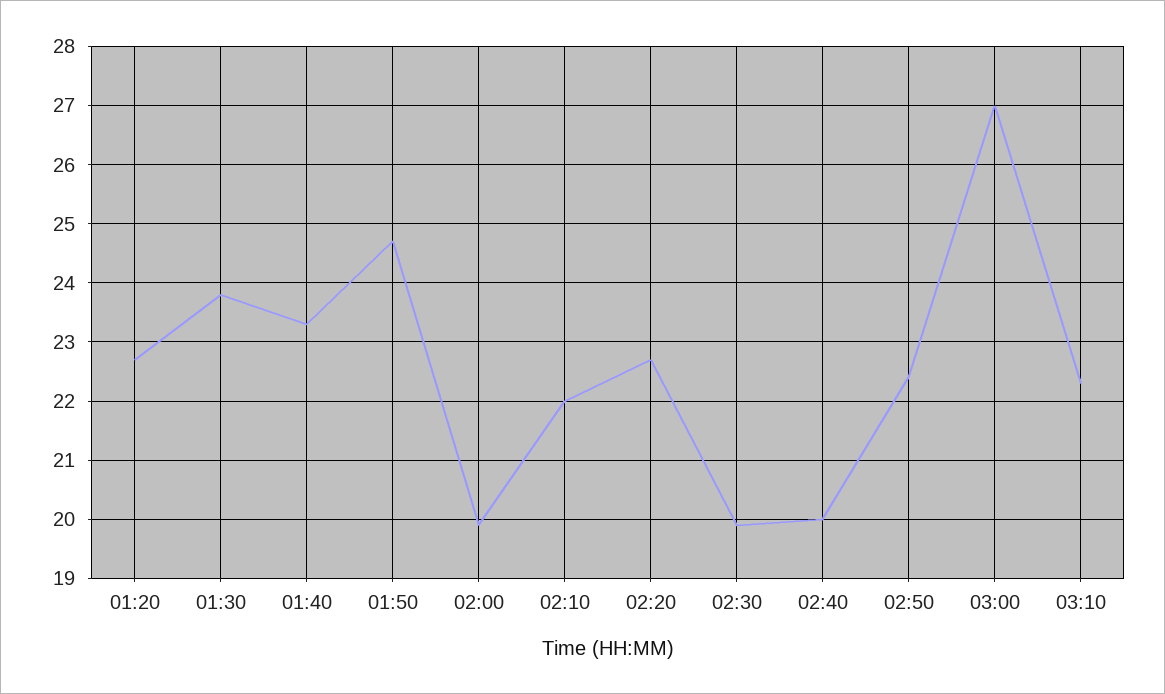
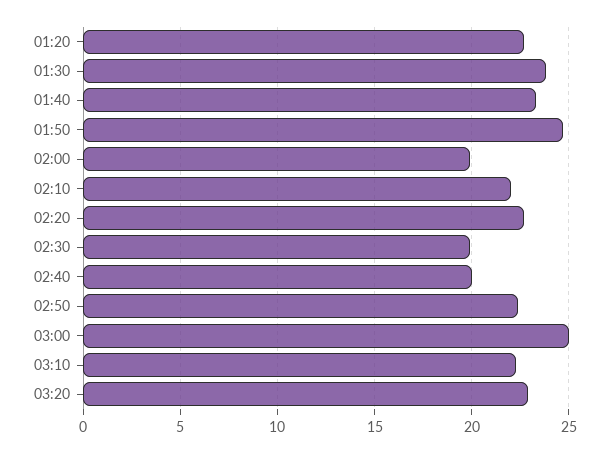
03:00: 27 -> 25
03:20: none -> 23

